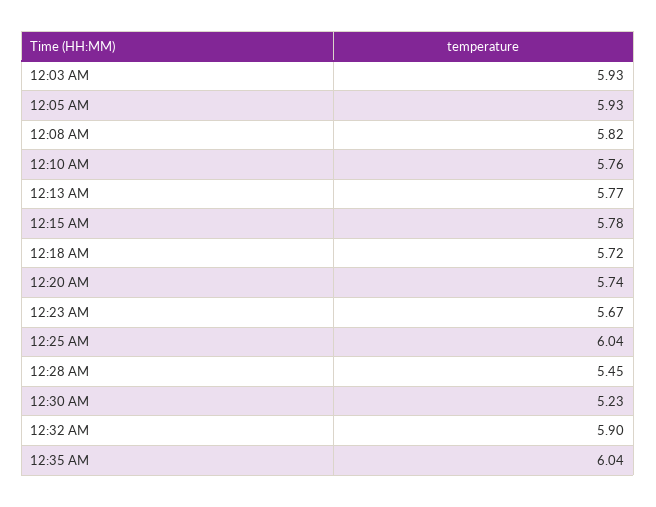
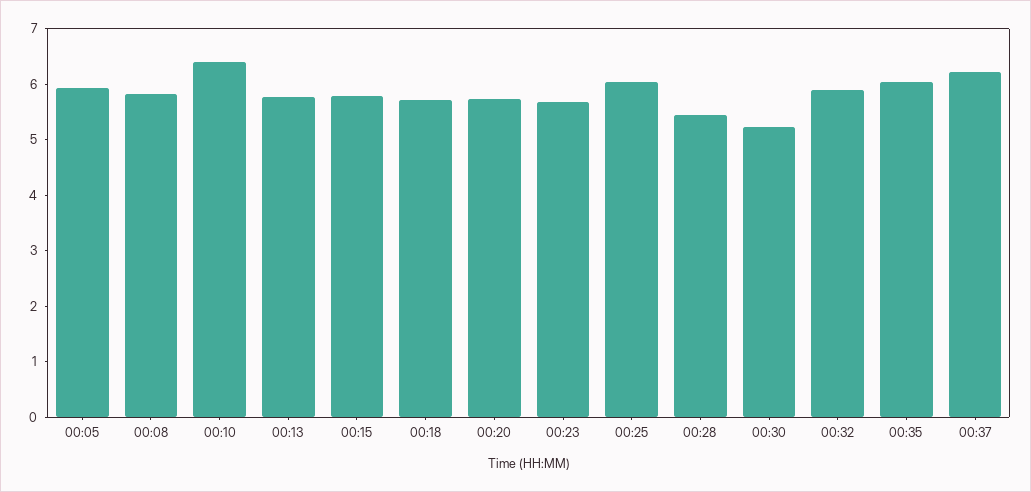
12:03 AM: 5.93 -> none
12:10 AM: 5.76 -> 6.4
00:37: none -> 6.2

